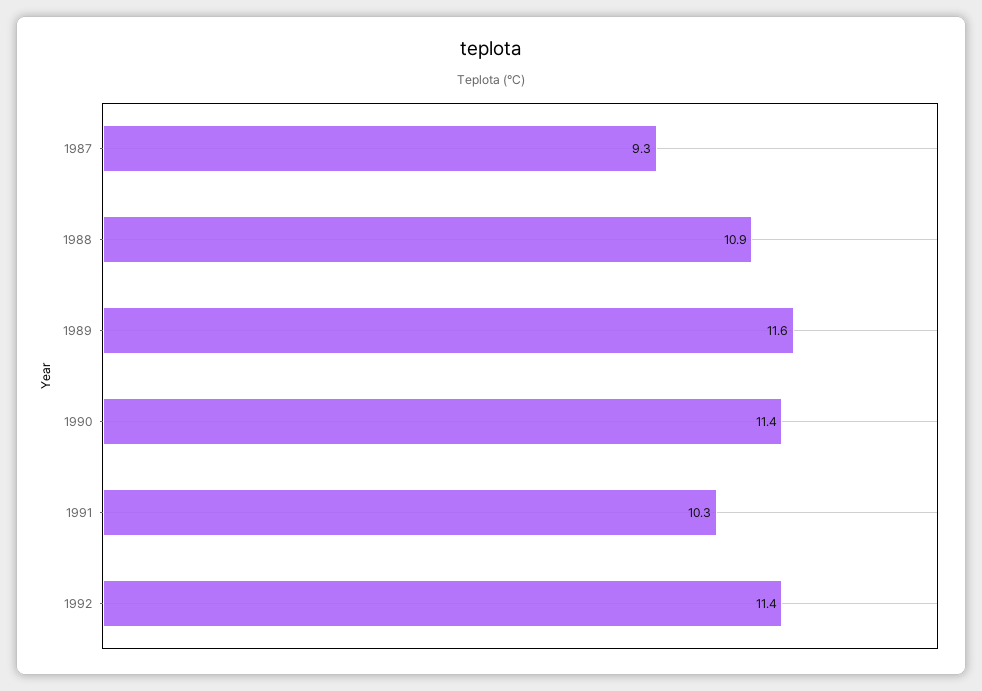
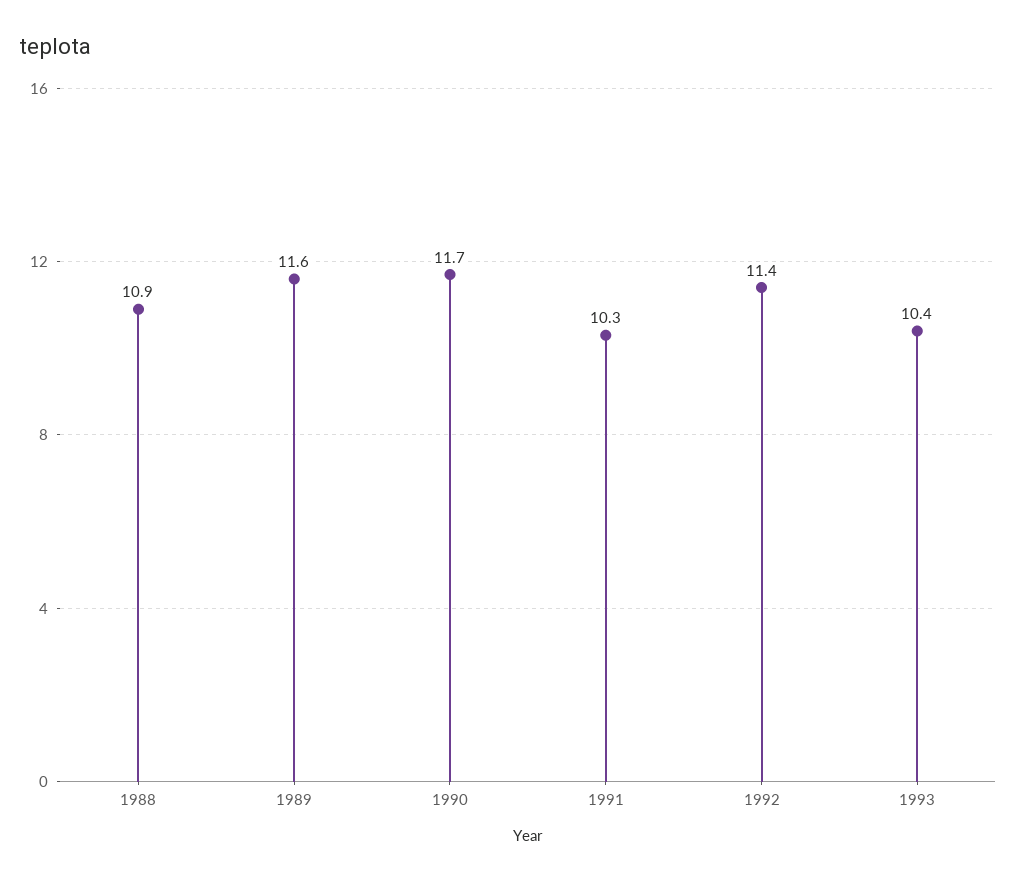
1987: 9.3 -> none
1990: 11.4 -> 11.7
1993: none -> 10.4

